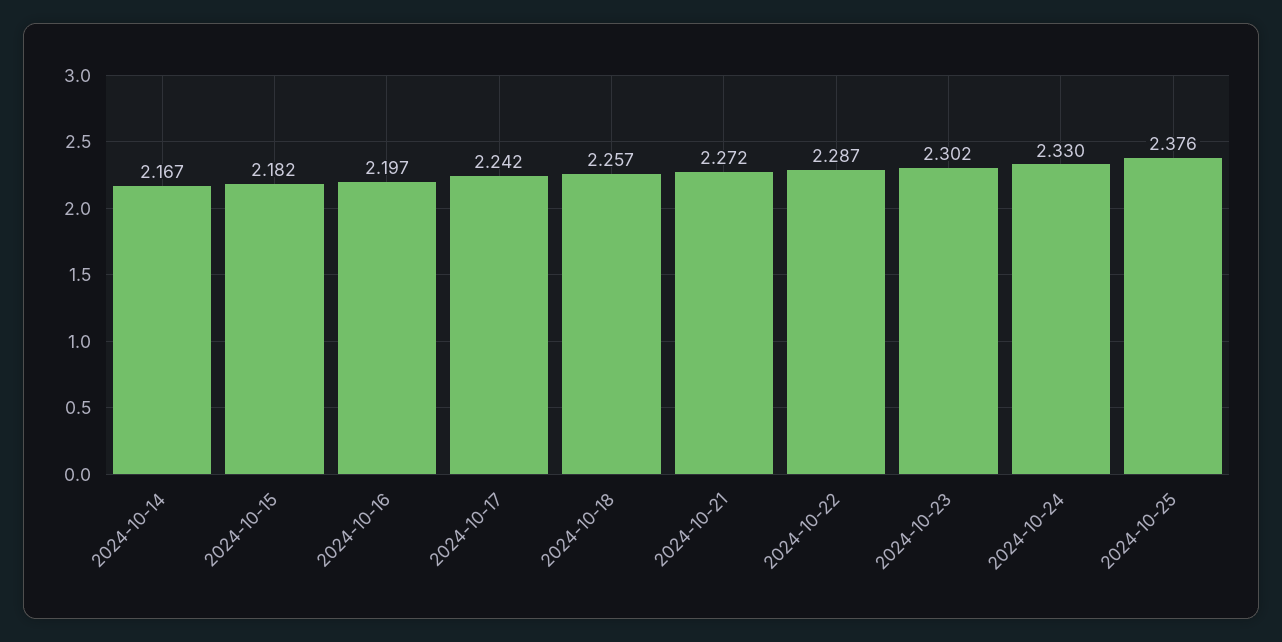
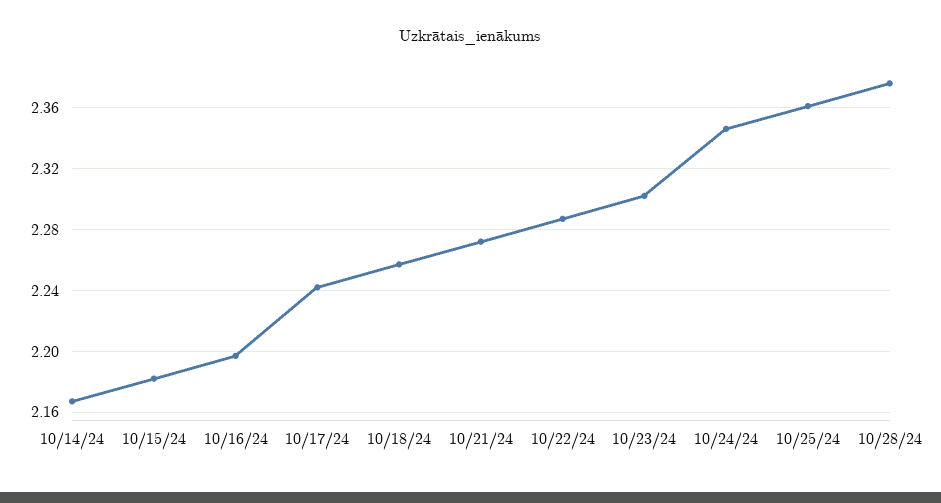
2024-10-24: 2.33 -> 2.345
2024-10-25: 2.376 -> 2.36
10/28/24: none -> 2.375

